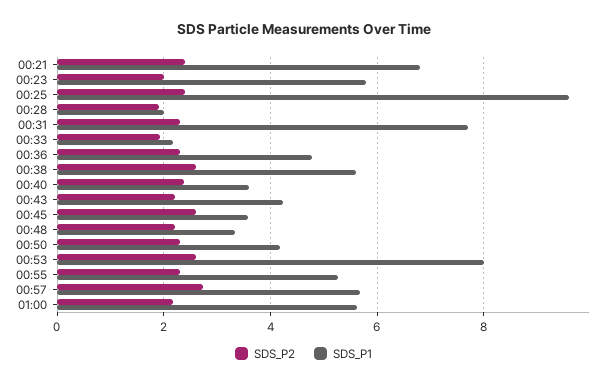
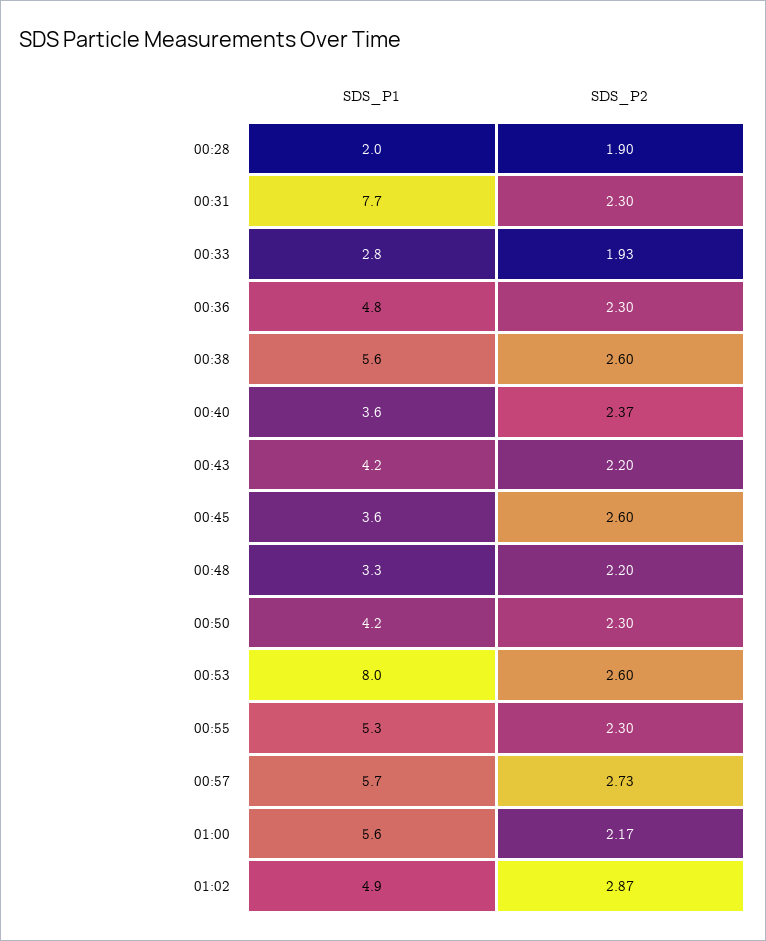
SDS_P2, 00:21: 2.4 -> none
SDS_P1, 00:21: 6.8 -> none
SDS_P2, 00:23: 2 -> none
SDS_P1, 00:23: 5.8 -> none
SDS_P2, 00:25: 2.4 -> none
SDS_P1, 00:25: 9.6 -> none
SDS_P1, 00:33: 2.2 -> 2.8
SDS_P1, 01:02: none -> 4.9
SDS_P2, 01:02: none -> 2.87

